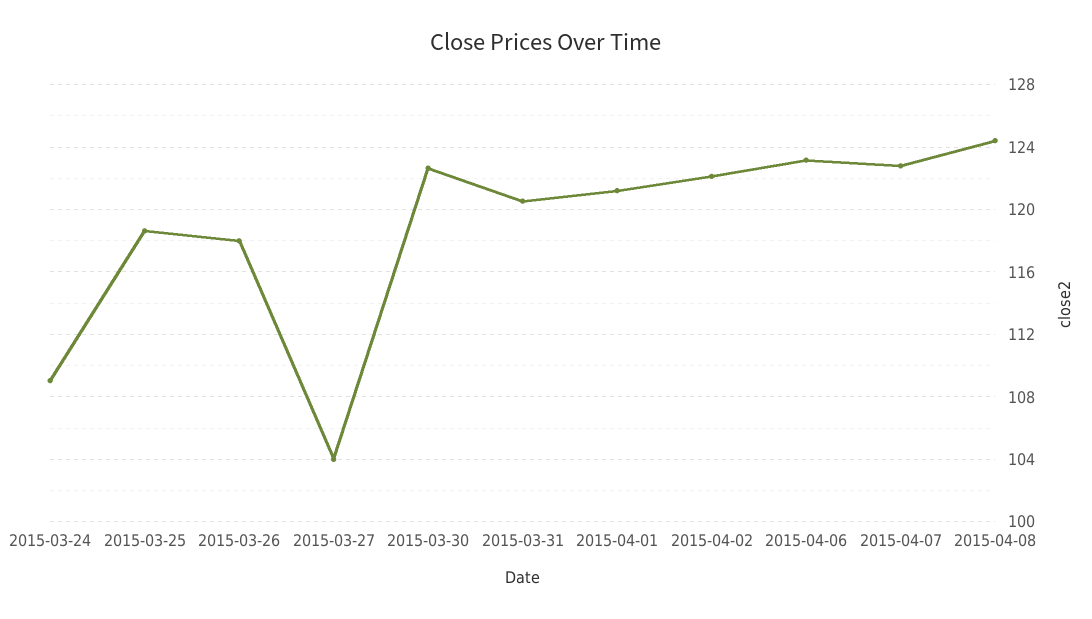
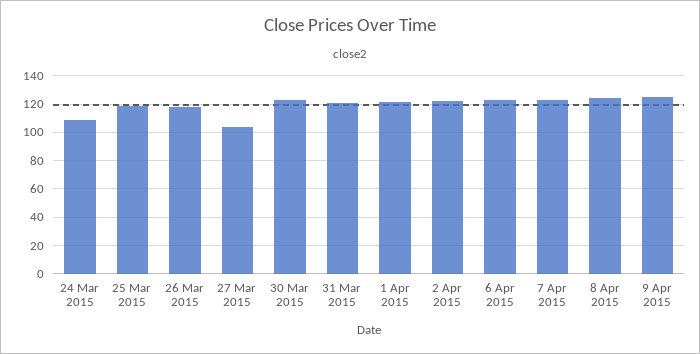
9 Apr 2015: none -> 125

